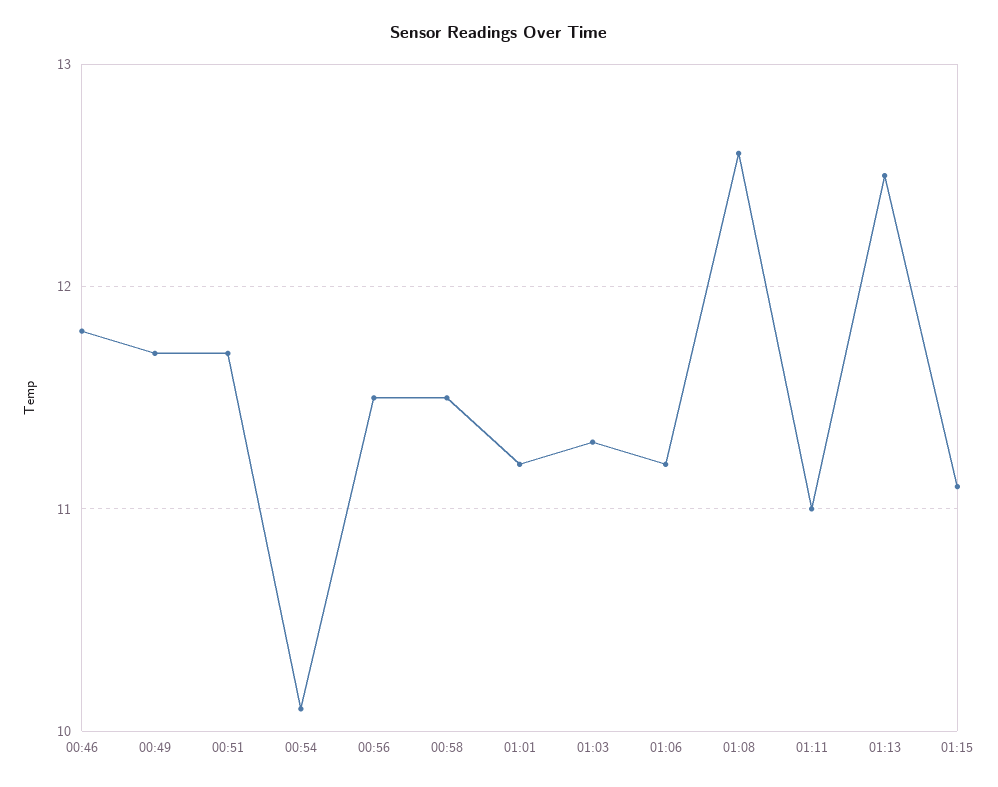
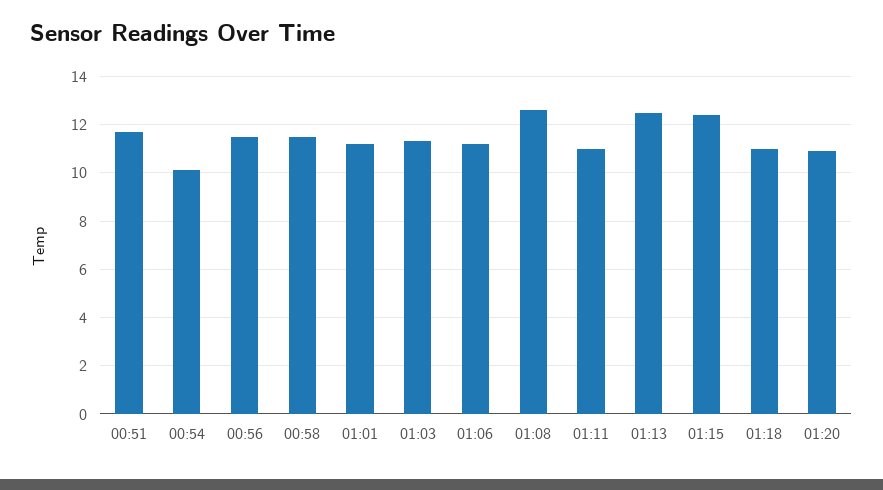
00:46: 11.8 -> none
00:49: 11.7 -> none
01:15: 11.1 -> 12.5
01:18: none -> 11
01:20: none -> 11

